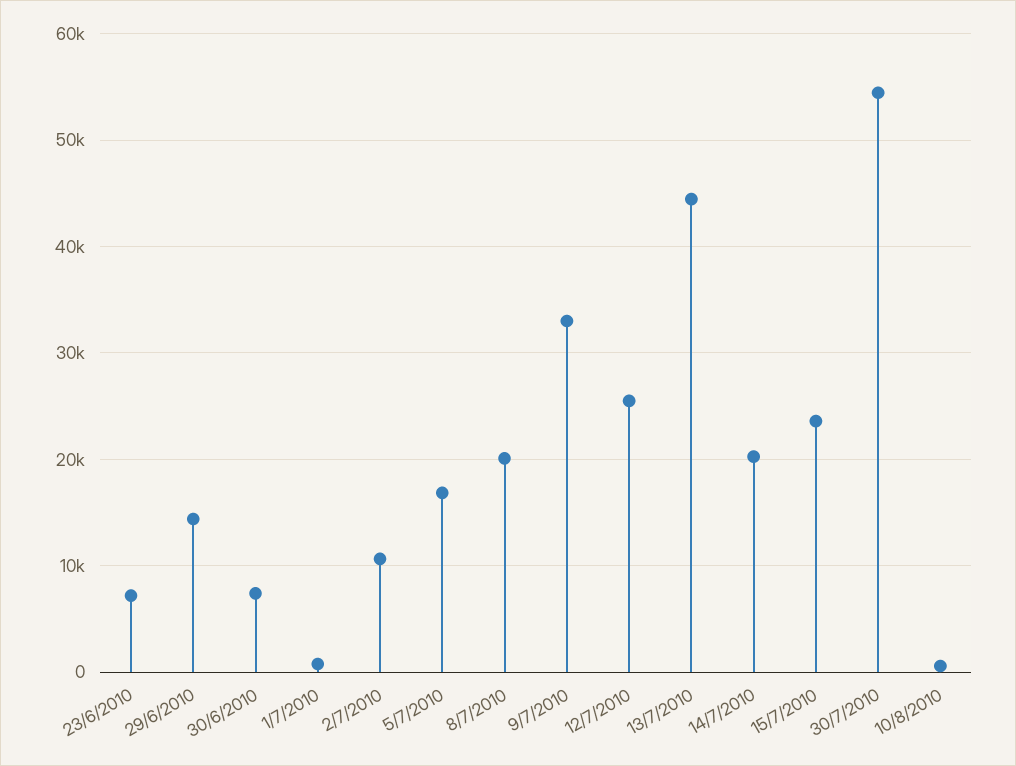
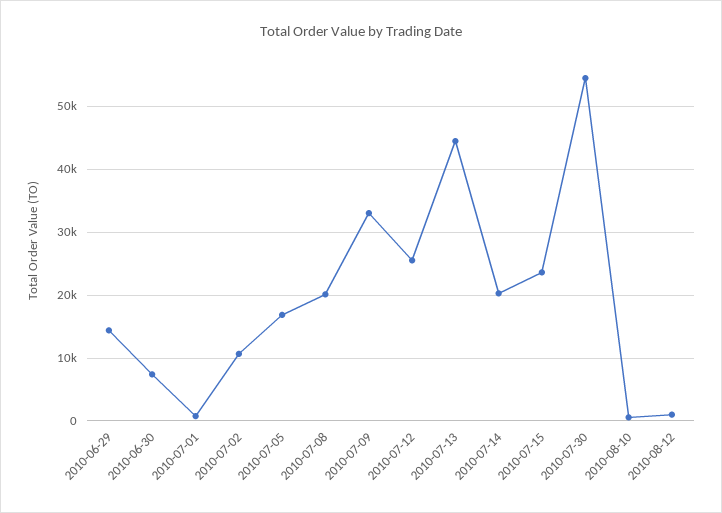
23/6/2010: 7000 -> none
2010-08-12: none -> 1000

